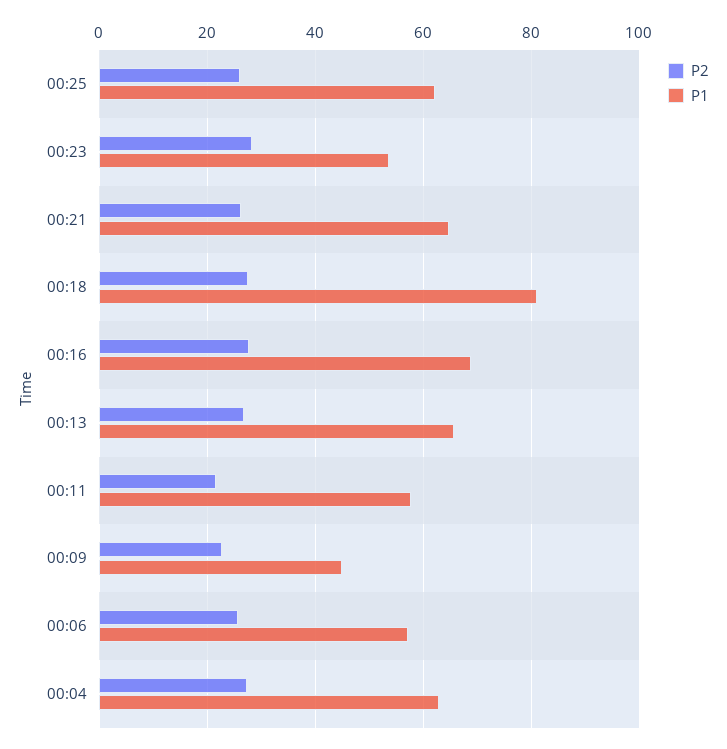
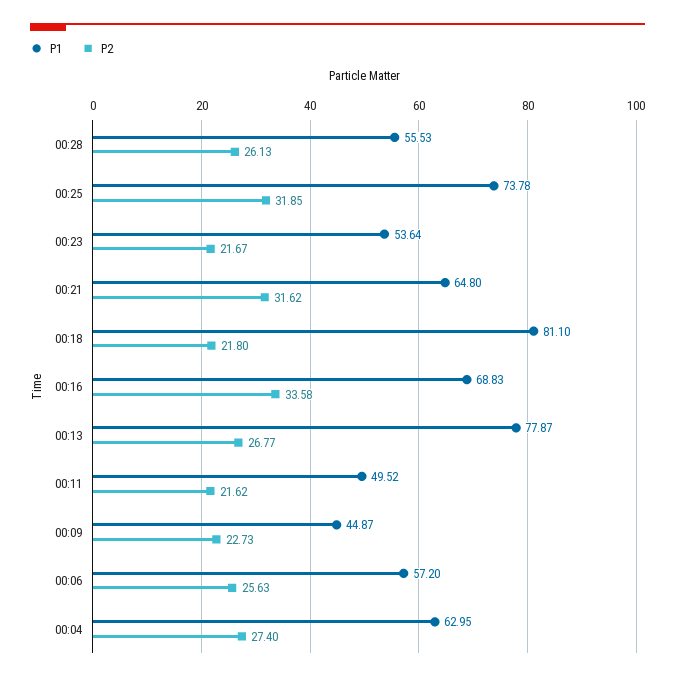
P2, 00:25: 26 -> 31.85
P1, 00:25: 62 -> 73.78
P2, 00:23: 28 -> 21.67
P2, 00:21: 26 -> 31.62
P2, 00:18: 28 -> 21.8
P2, 00:16: 28 -> 33.58
P1, 00:13: 66 -> 77.87
P1, 00:11: 58 -> 49.52
P1, 00:28: none -> 55.53
P2, 00:28: none -> 26.13

